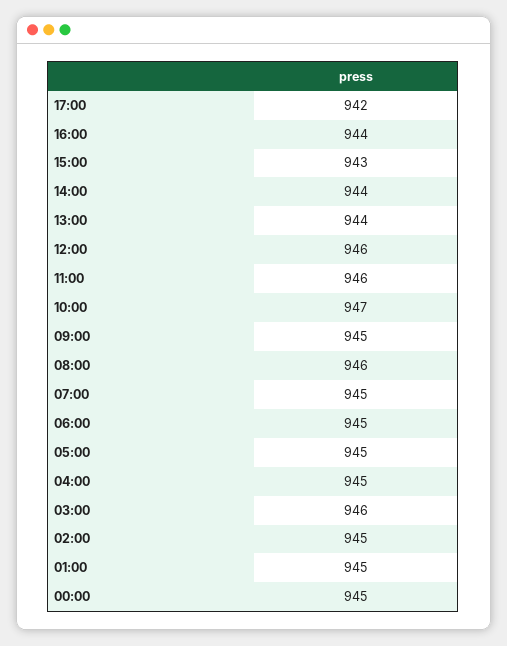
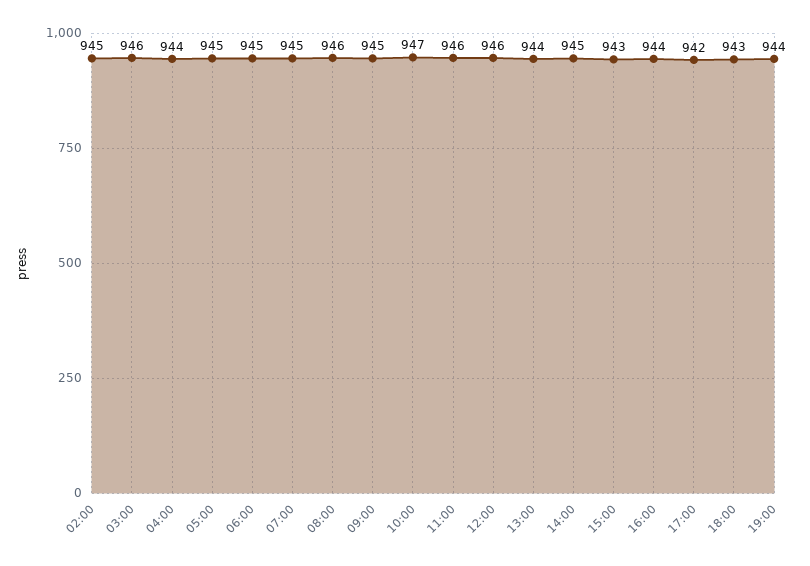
14:00: 944 -> 945
04:00: 945 -> 944
01:00: 945 -> none
00:00: 945 -> none
18:00: none -> 943
19:00: none -> 944

